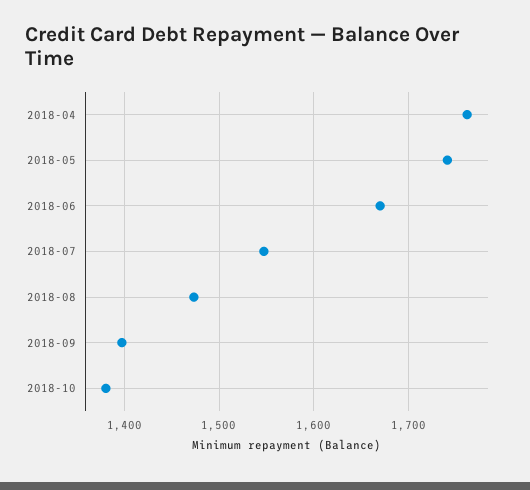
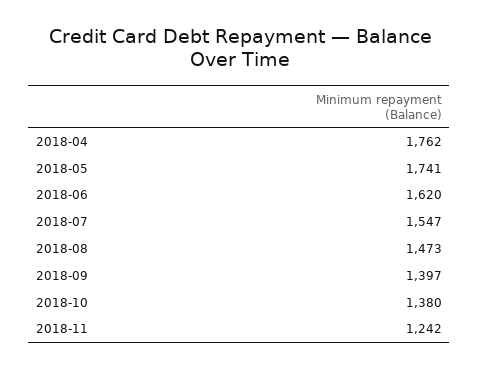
2018-06: 1670 -> 1620
2018-11: none -> 1242

